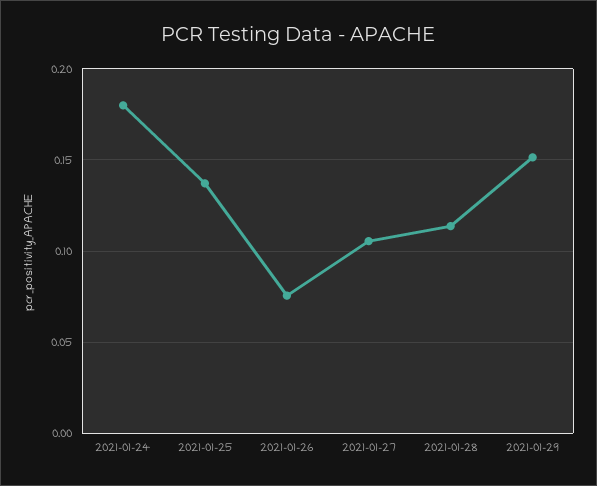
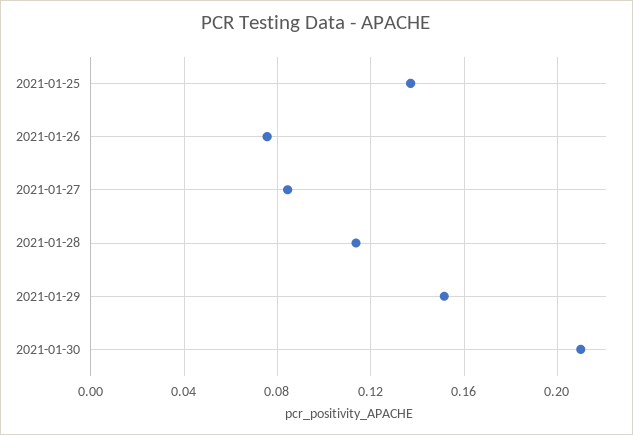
2021-01-24: 0.18 -> none
2021-01-27: 0.105 -> 0.085
2021-01-30: none -> 0.21

